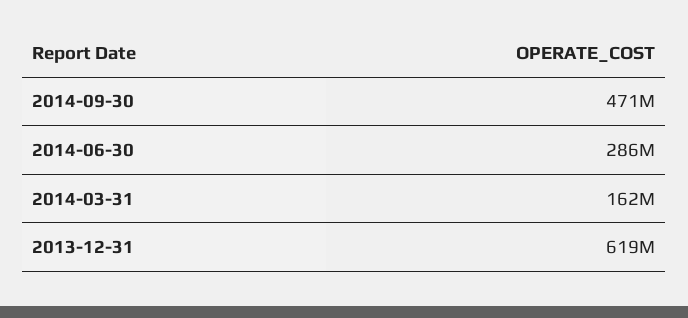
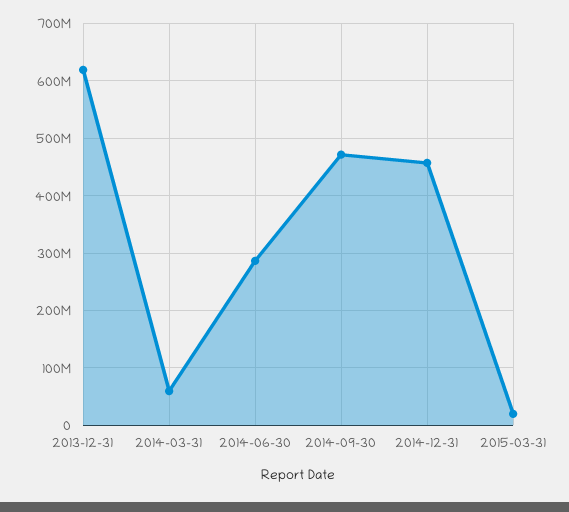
2014-03-31: 162000000 -> 60000000
2014-12-31: none -> 460000000
2015-03-31: none -> 20000000

